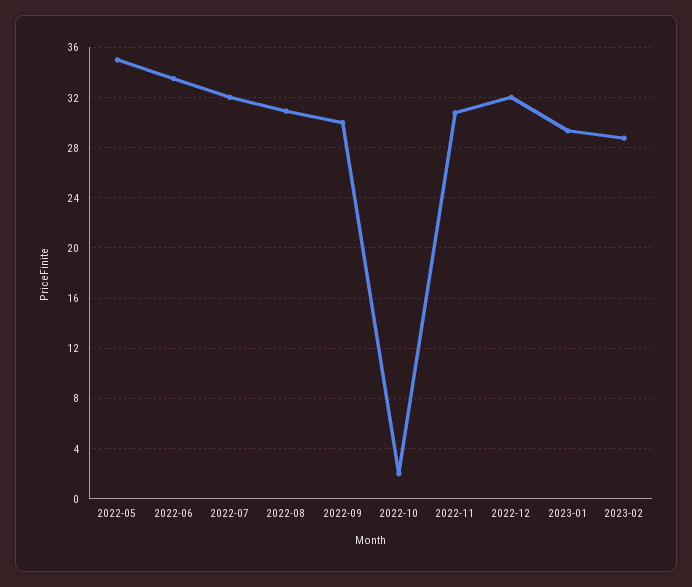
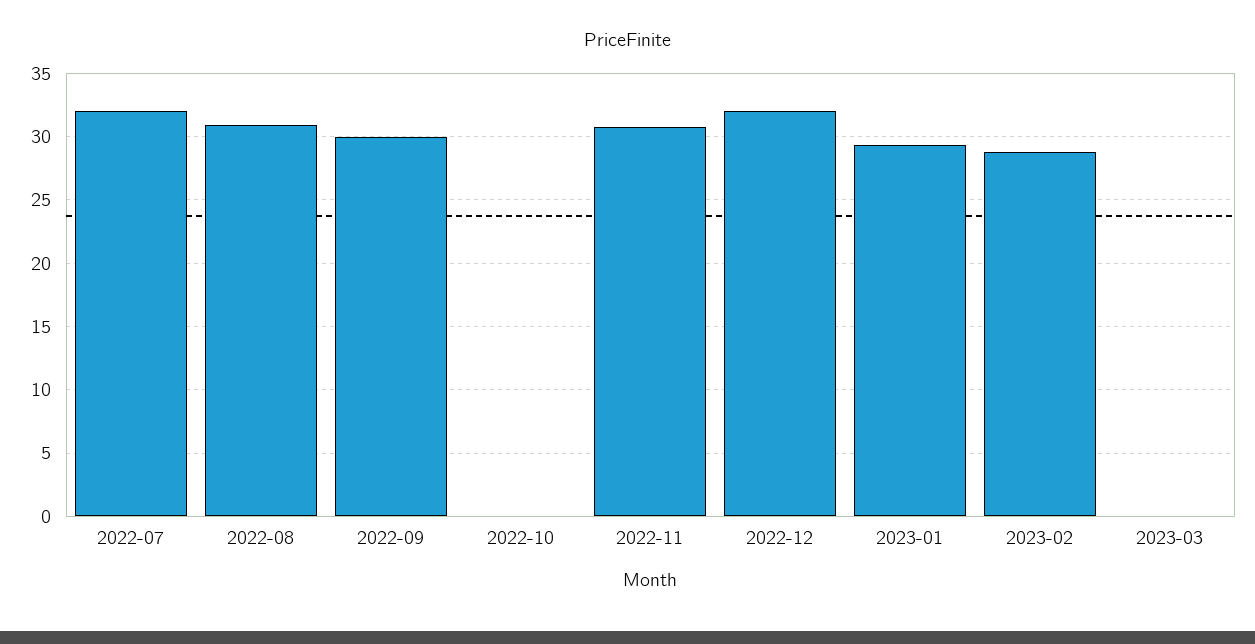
2022-05: 35 -> none
2022-06: 33.5 -> none
2022-10: 2 -> 0
2023-03: none -> 0

